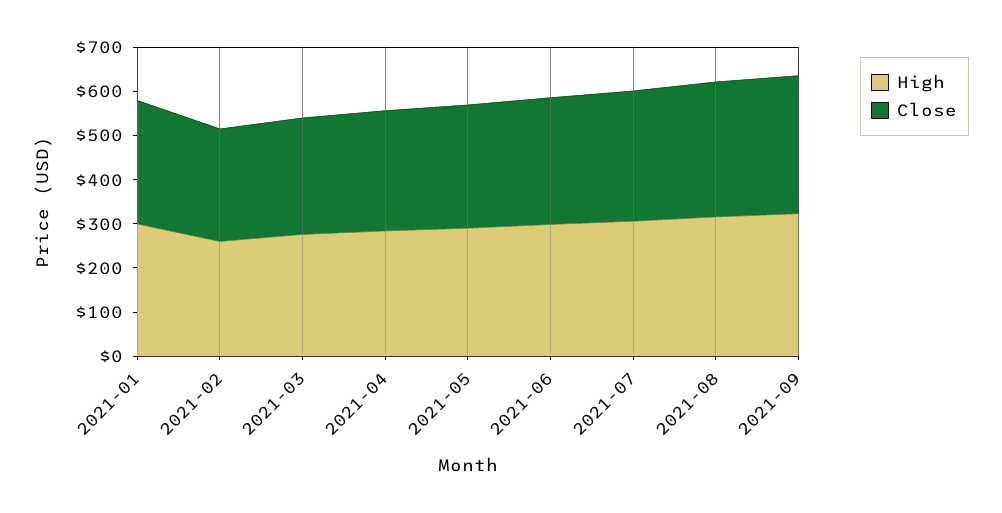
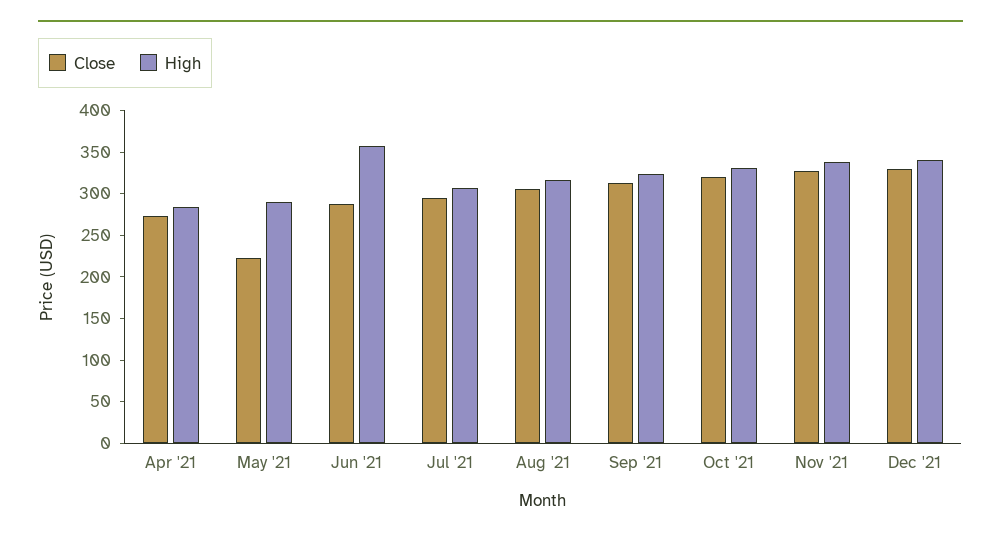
High, 2021-01: 300 -> none
Close, 2021-01: 280 -> none
High, 2021-02: 260 -> none
Close, 2021-02: 260 -> none
High, 2021-03: 280 -> none
Close, 2021-03: 260 -> none
Close, 2021-05: 280 -> 220
High, 2021-06: 300 -> 360
Close, Oct '21: none -> 320
High, Oct '21: none -> 330
Close, Nov '21: none -> 330
High, Nov '21: none -> 340
Close, Dec '21: none -> 330
High, Dec '21: none -> 340

